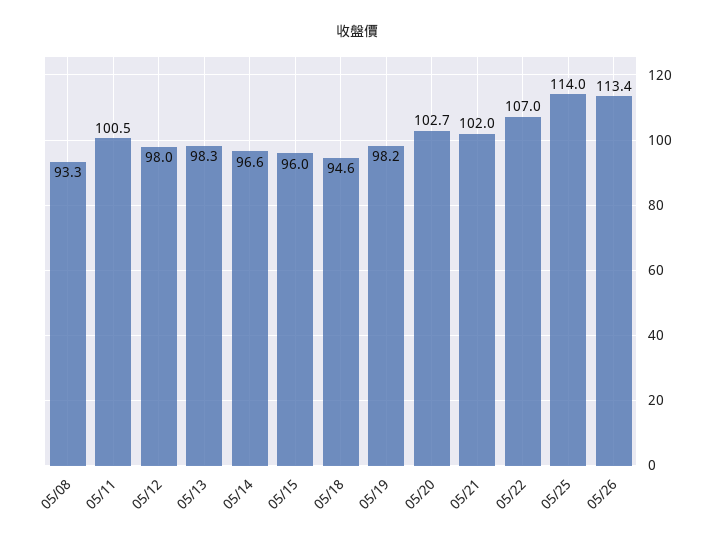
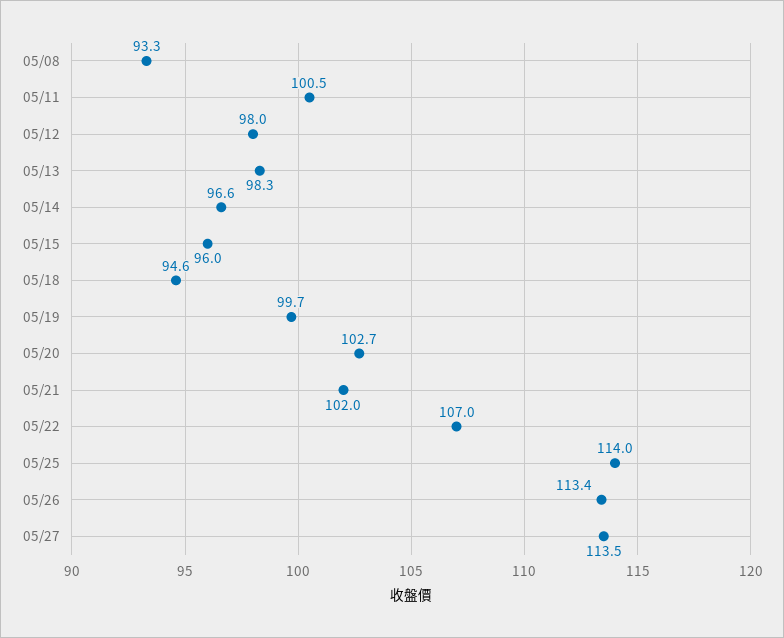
05/19: 98.2 -> 99.7
05/27: none -> 113.5

